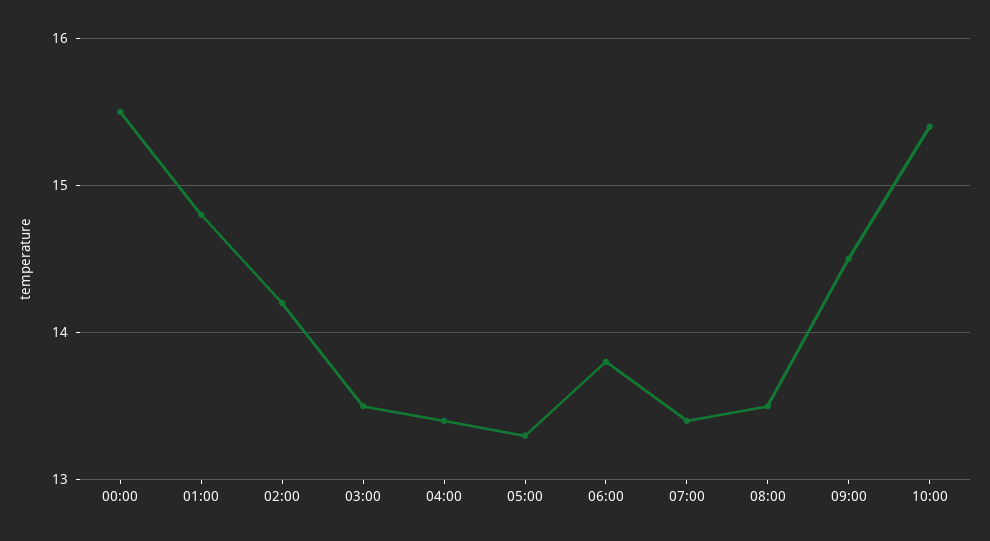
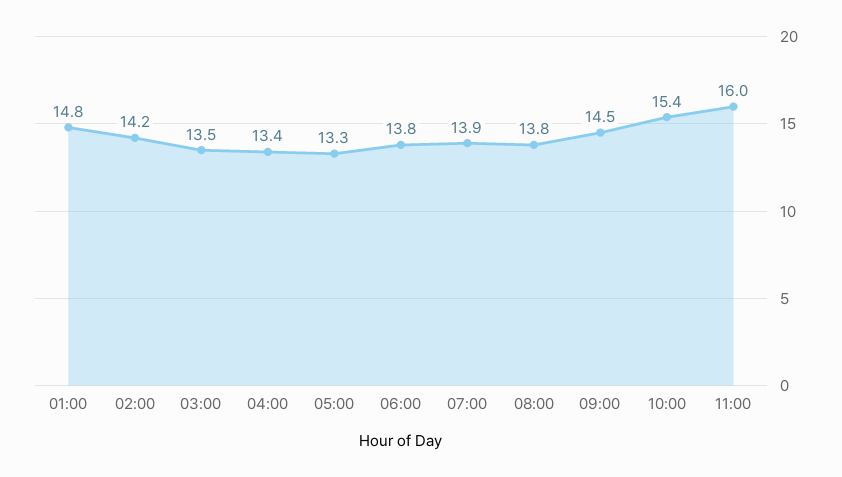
00:00: 15.5 -> none
07:00: 13.4 -> 13.9
08:00: 13.5 -> 13.8
11:00: none -> 16

